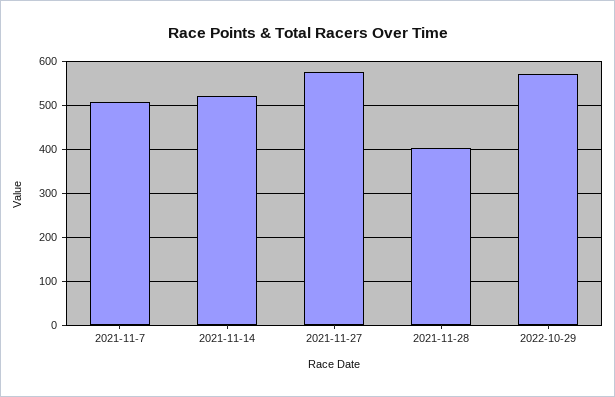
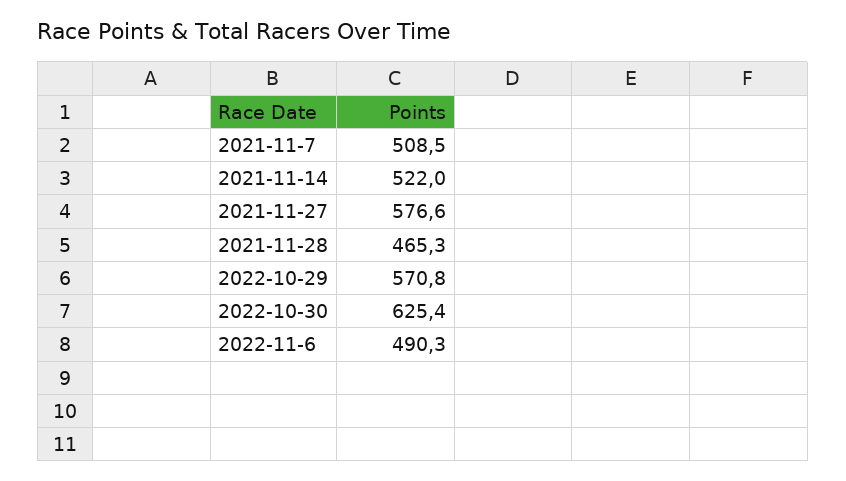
2021-11-28: 400 -> 465.3
2022-10-30: none -> 625.4
2022-11-6: none -> 490.3

